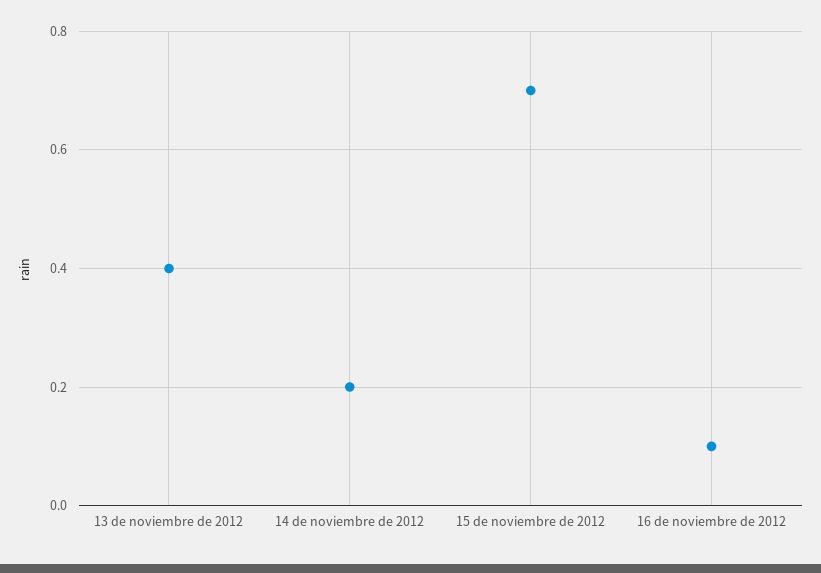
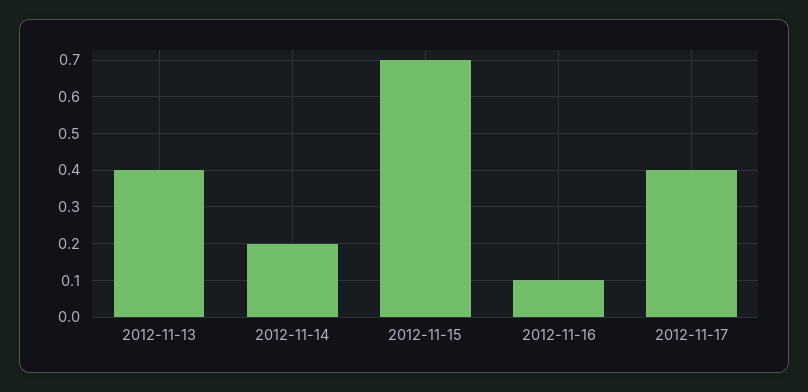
2012-11-17: none -> 0.4

